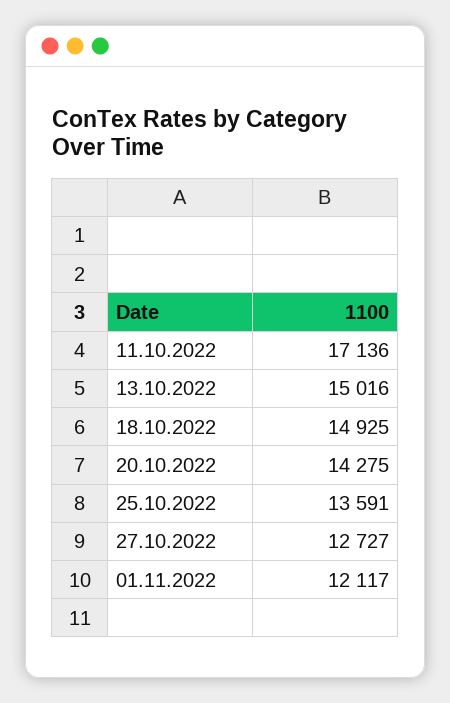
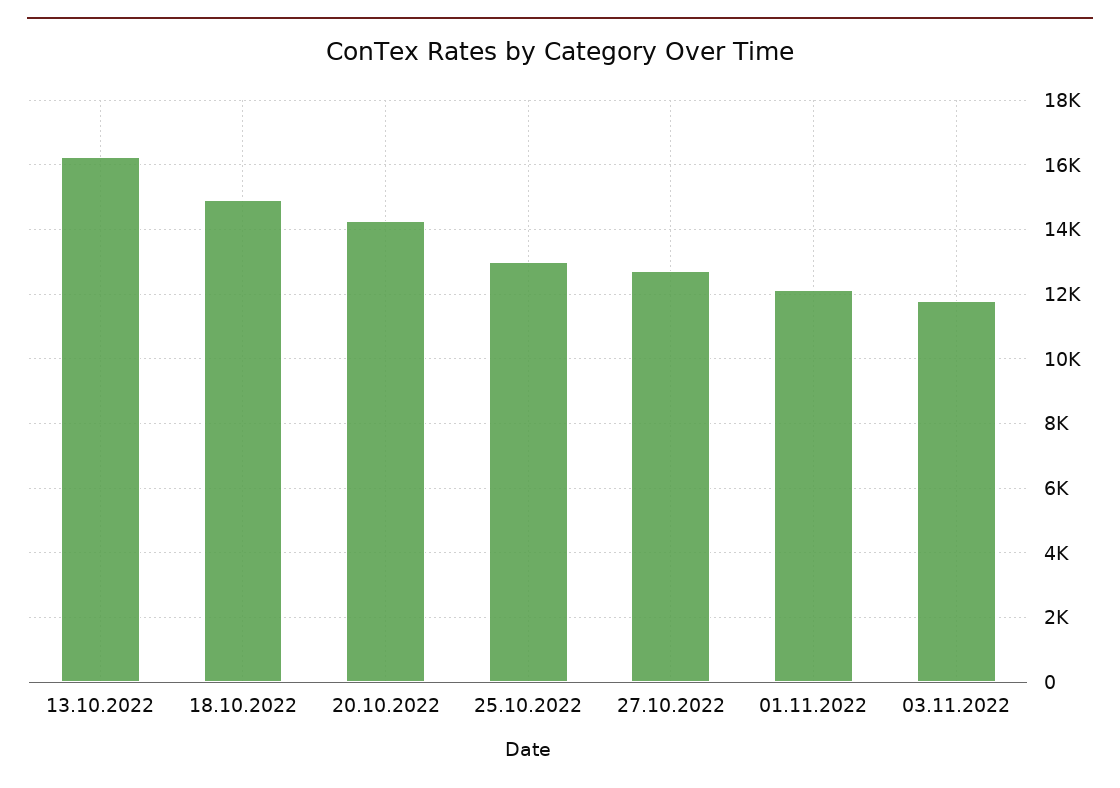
11.10.2022: 17136 -> none
13.10.2022: 15016 -> 16200
25.10.2022: 13591 -> 13000
03.11.2022: none -> 11800

